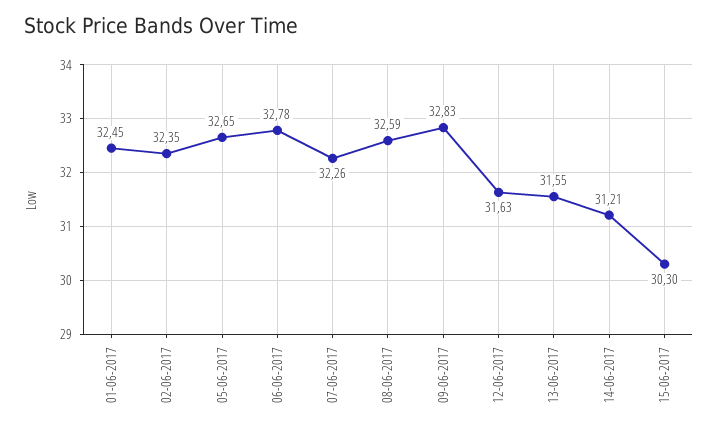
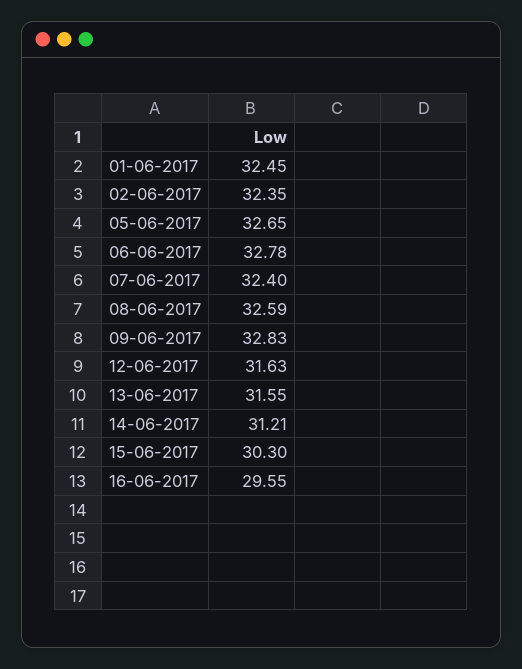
07-06-2017: 32.26 -> 32.4
16-06-2017: none -> 29.55

